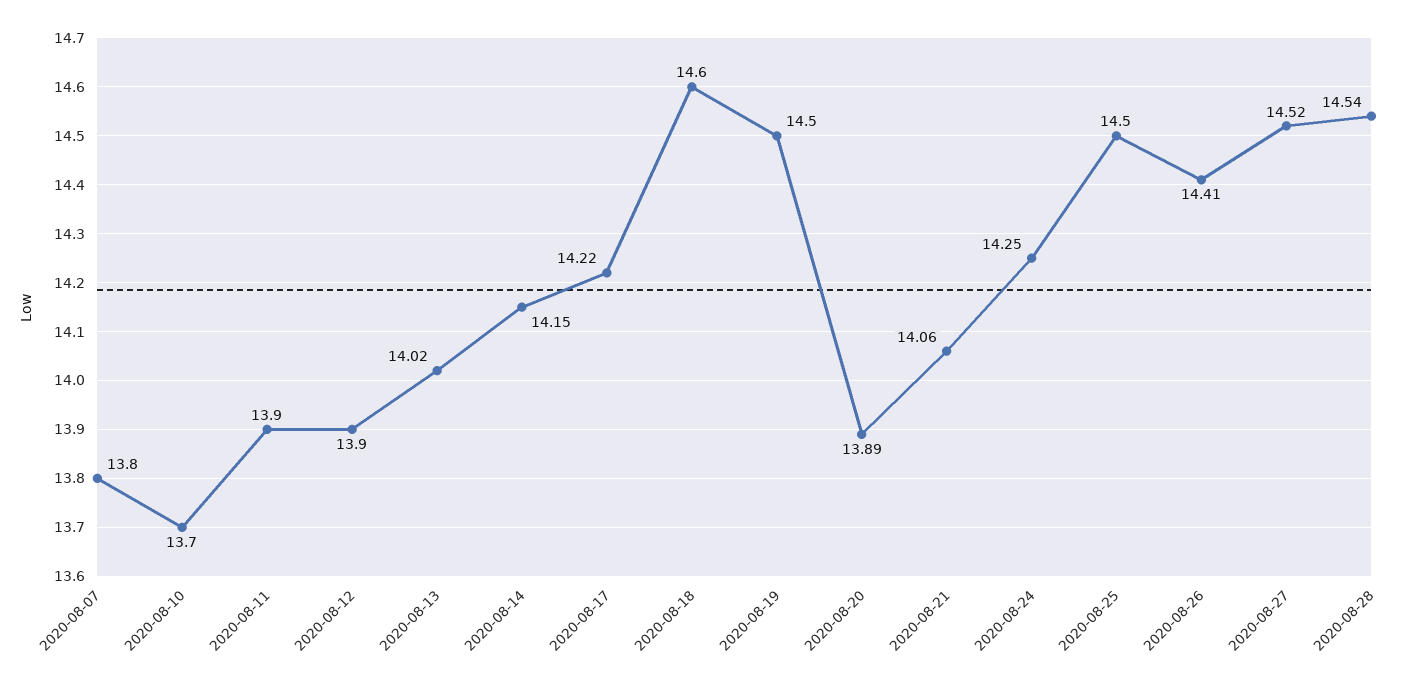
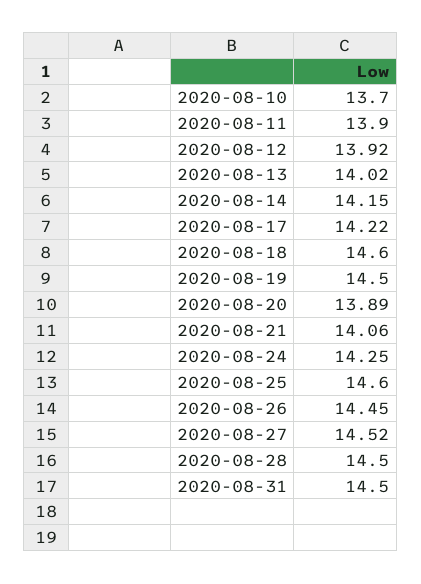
2020-08-07: 13.8 -> none
2020-08-12: 13.9 -> 13.92
2020-08-25: 14.5 -> 14.6
2020-08-26: 14.41 -> 14.45
2020-08-28: 14.54 -> 14.5
2020-08-31: none -> 14.5

